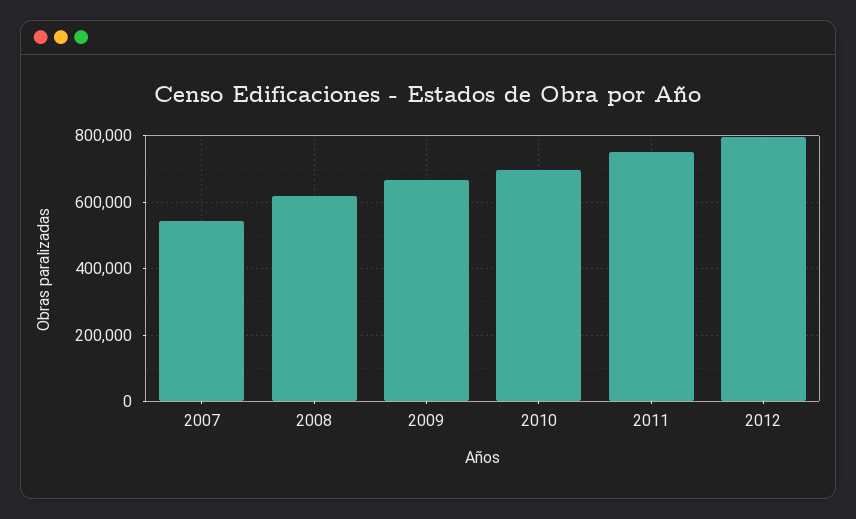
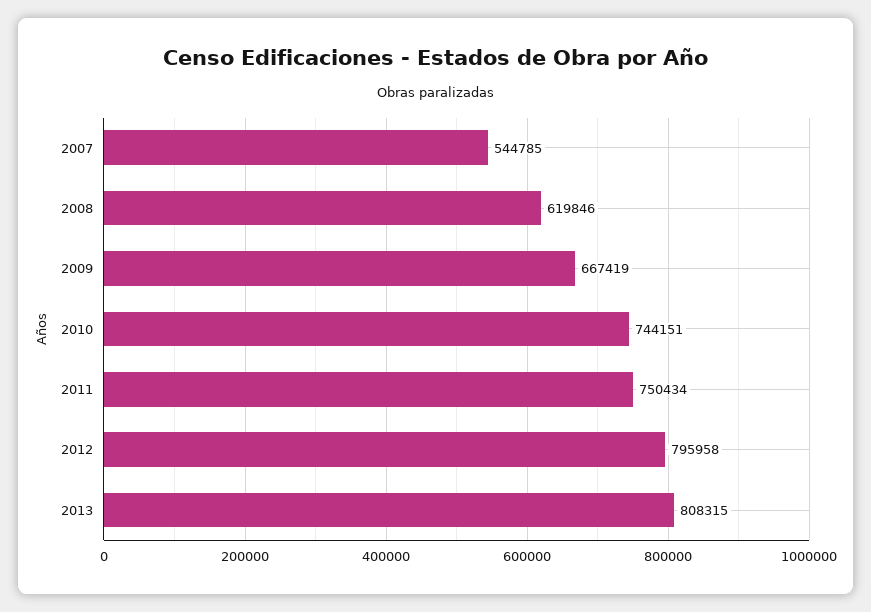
2010: 700000 -> 744151
2013: none -> 808315

